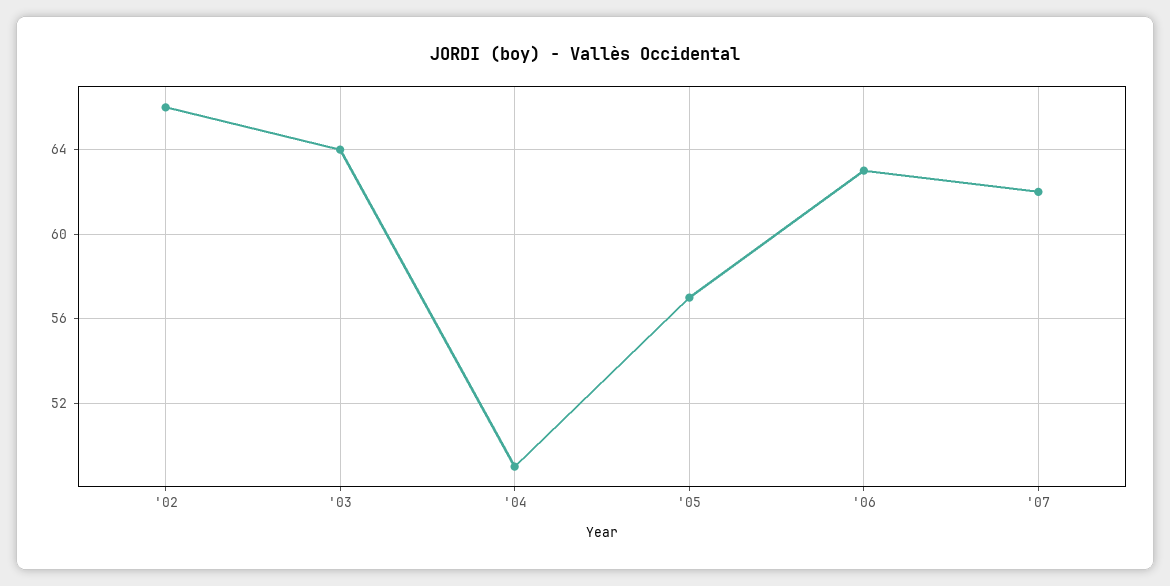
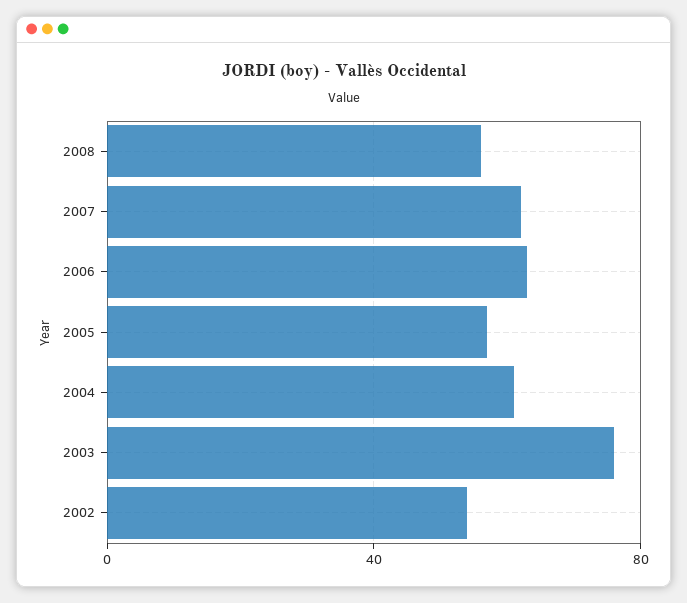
'02: 66 -> 55
'03: 64 -> 75
'04: 49 -> 60
2008: none -> 55

